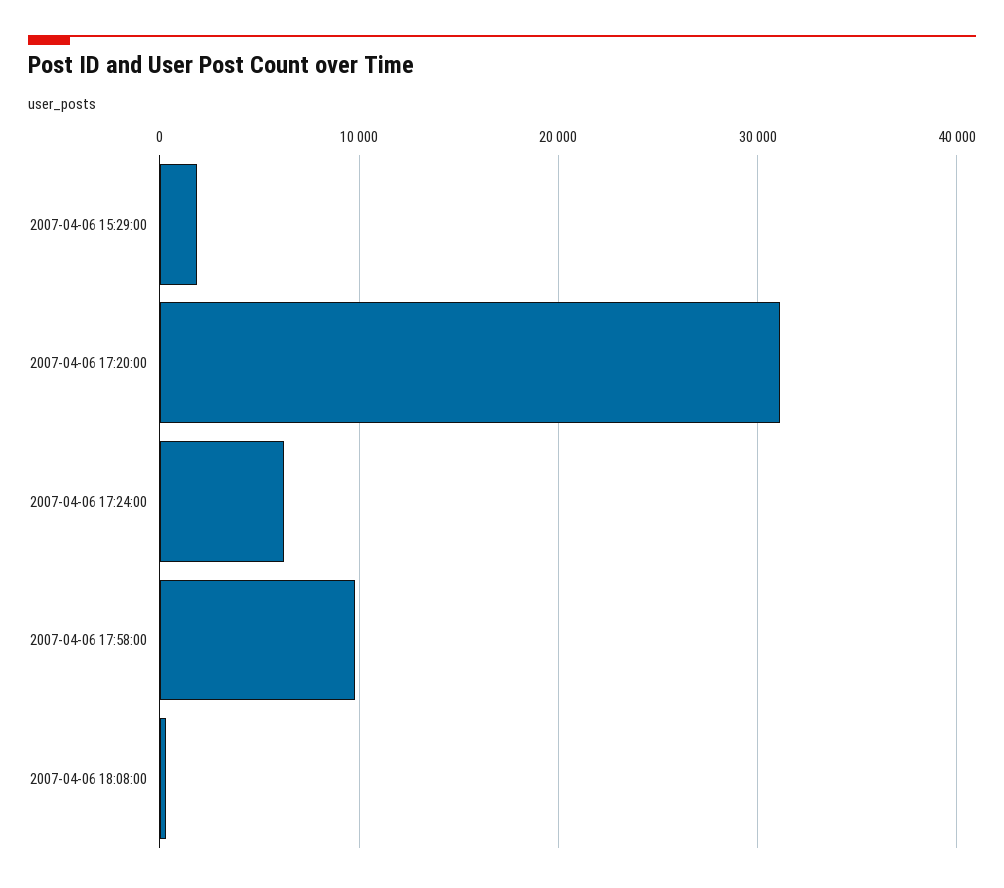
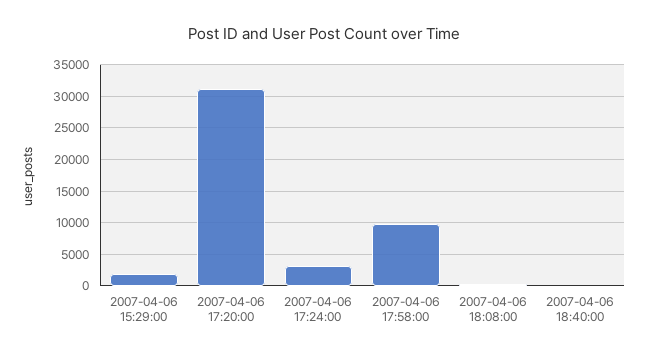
2007-04-06 17:24:00: 6000 -> 3000
2007-04-06 18:40:00: none -> 0

